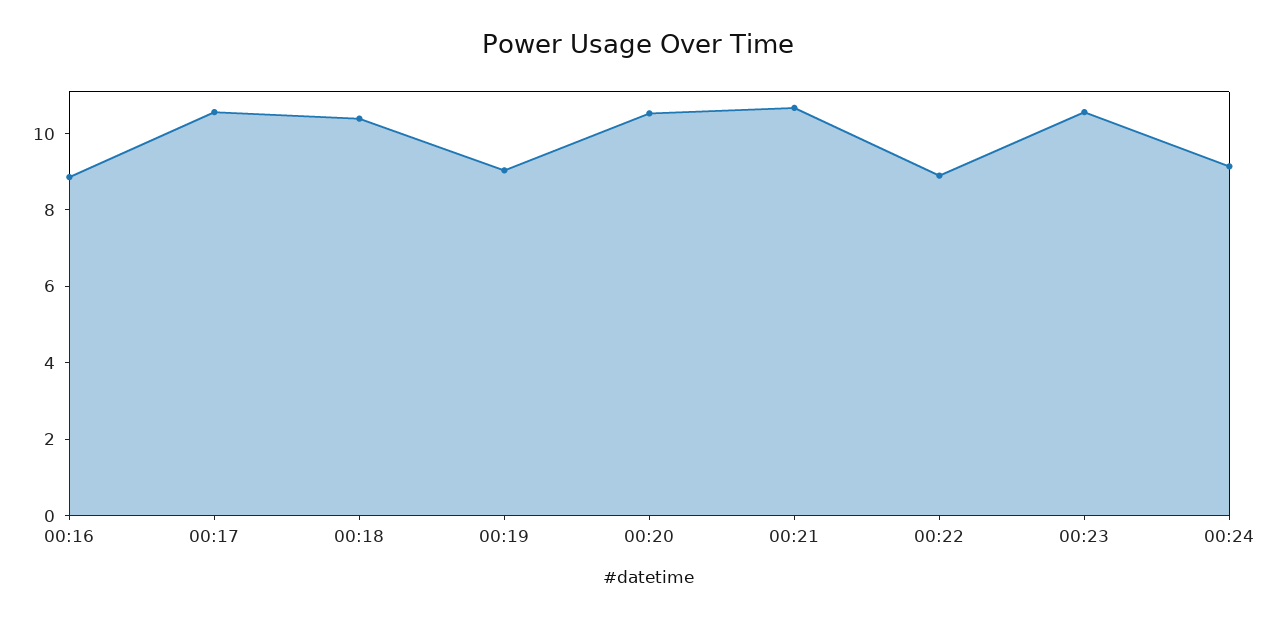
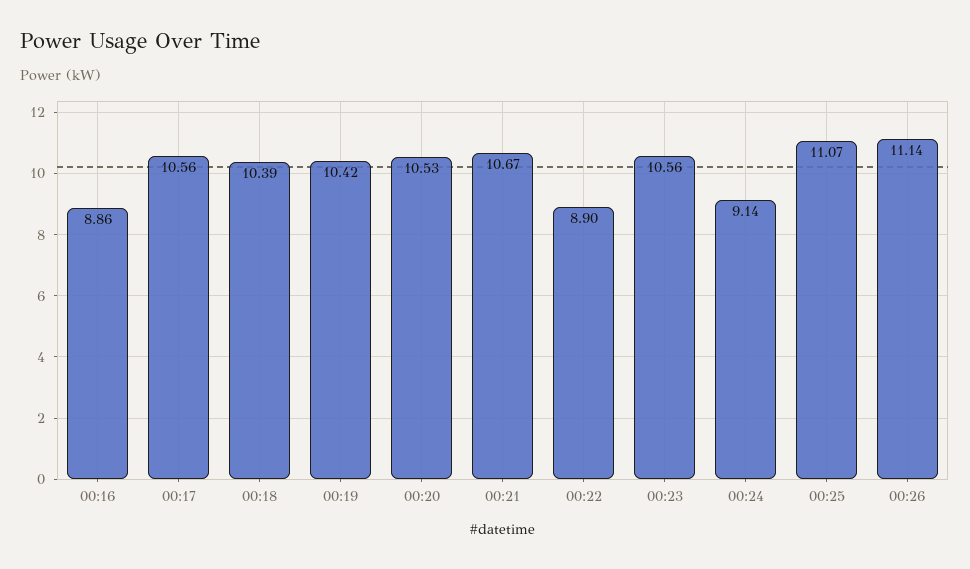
00:19: 9 -> 10.42
00:25: none -> 11.07
00:26: none -> 11.14

